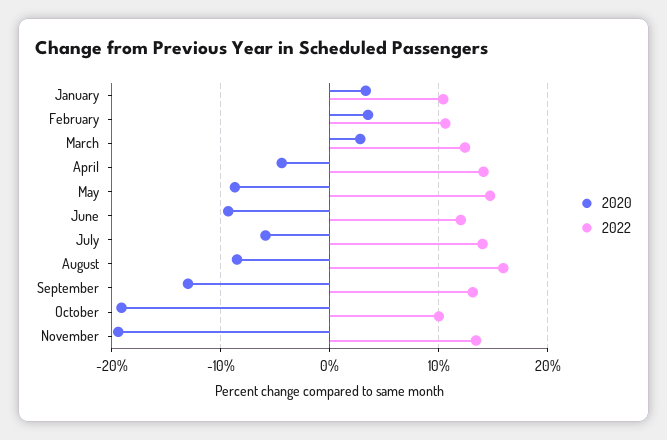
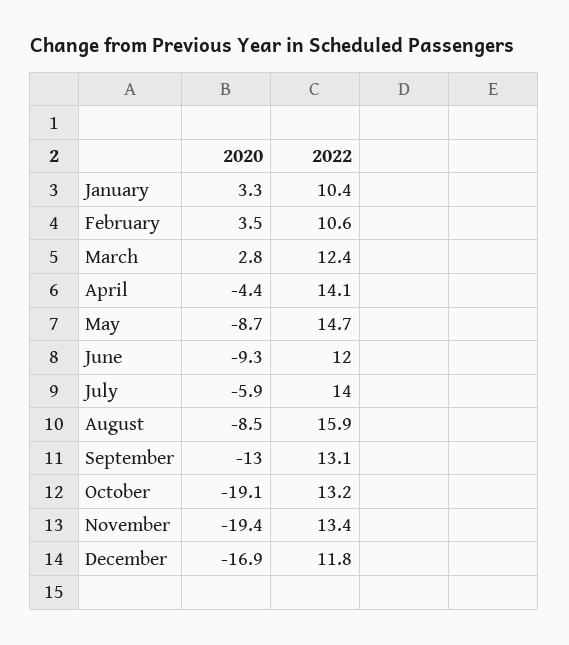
2022, October: 10 -> 13.2
2020, December: none -> -16.9
2022, December: none -> 11.8

